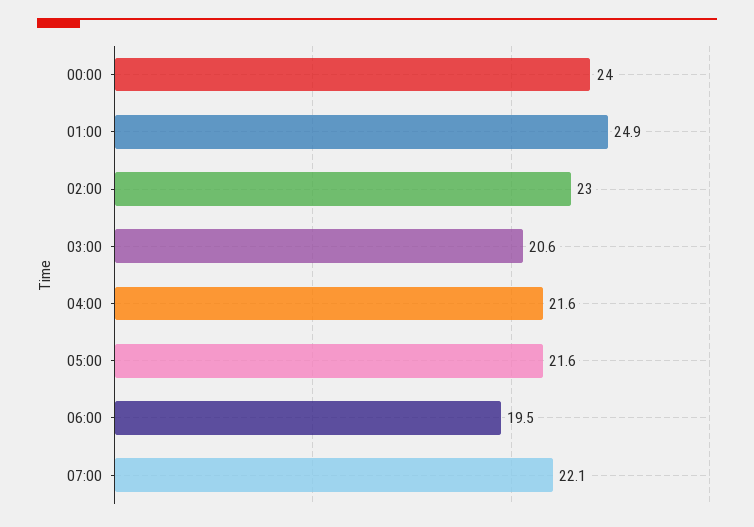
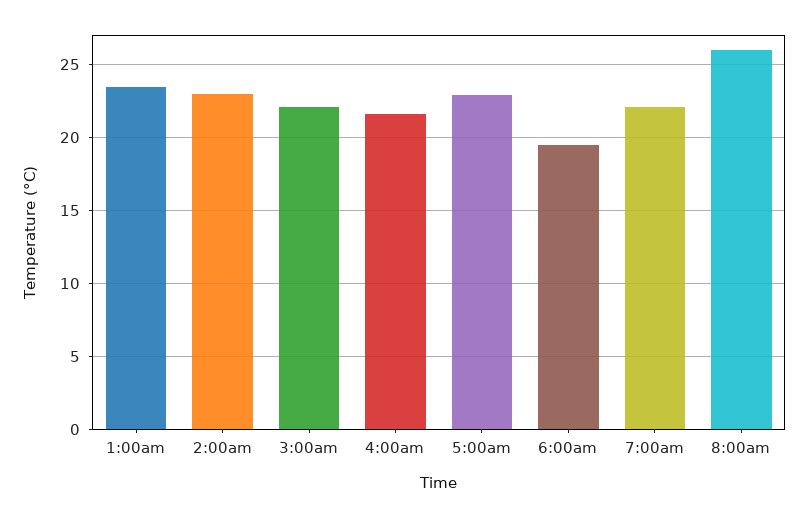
00:00: 24 -> none
01:00: 24.9 -> 23.5
03:00: 20.6 -> 22
05:00: 21.6 -> 23
8:00am: none -> 26

